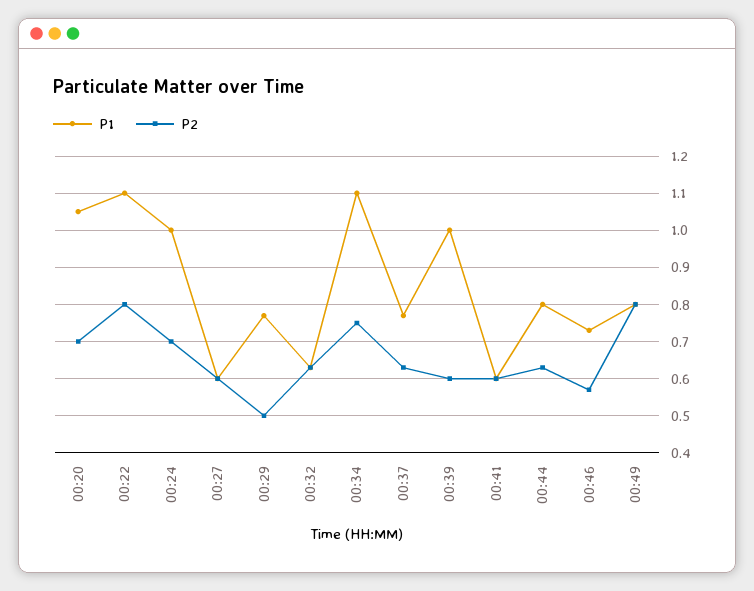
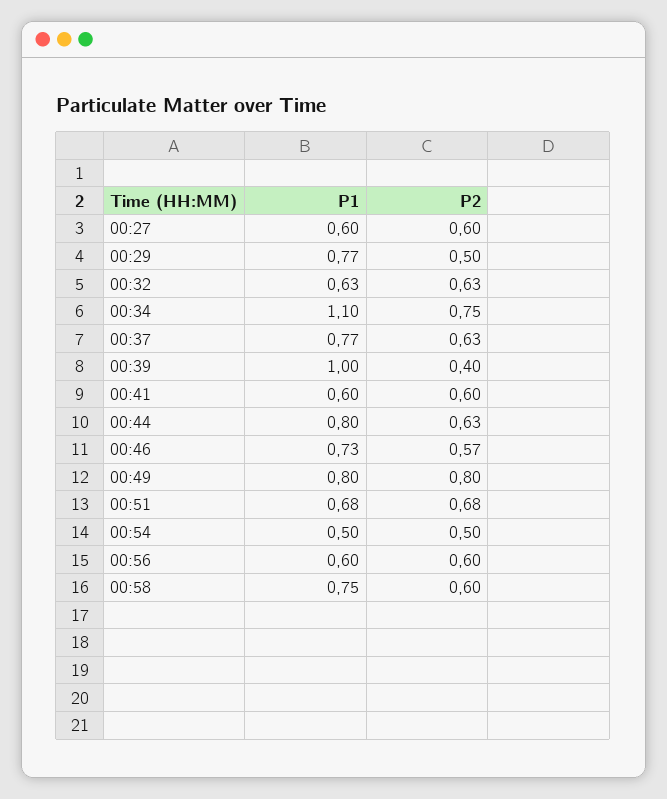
P1, 00:20: 1.05 -> none
P2, 00:20: 0.7 -> none
P1, 00:22: 1.1 -> none
P2, 00:22: 0.8 -> none
P1, 00:24: 1 -> none
P2, 00:24: 0.7 -> none
P2, 00:39: 0.6 -> 0.4
P1, 00:51: none -> 0.68
P2, 00:51: none -> 0.68
P1, 00:54: none -> 0.5
P2, 00:54: none -> 0.5
P1, 00:56: none -> 0.6
P2, 00:56: none -> 0.6
P1, 00:58: none -> 0.75
P2, 00:58: none -> 0.6

